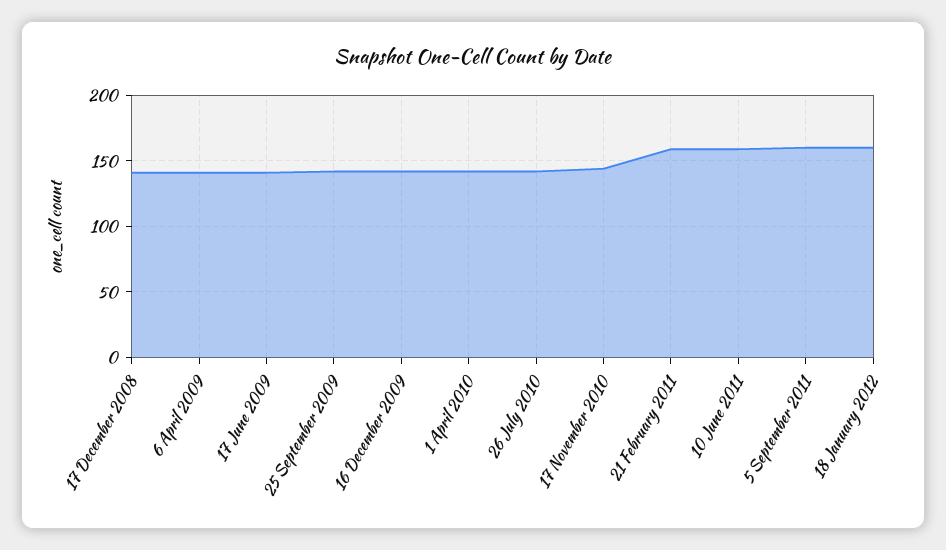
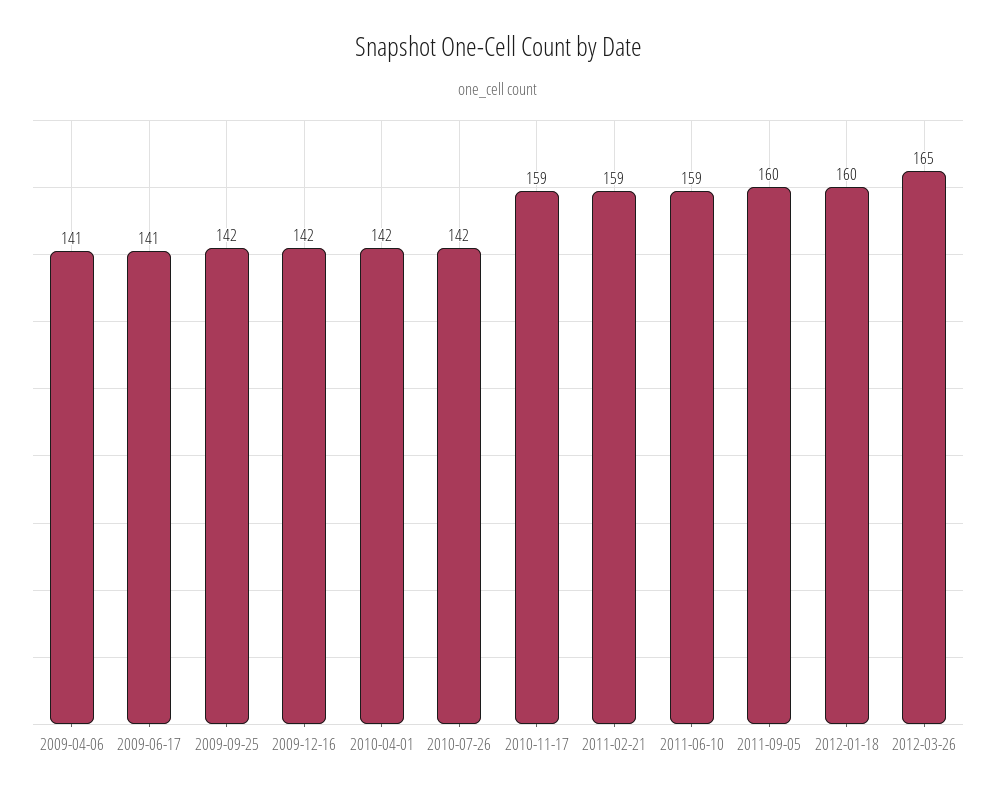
17 December 2008: 140 -> none
17 November 2010: 145 -> 159
2012-03-26: none -> 165

